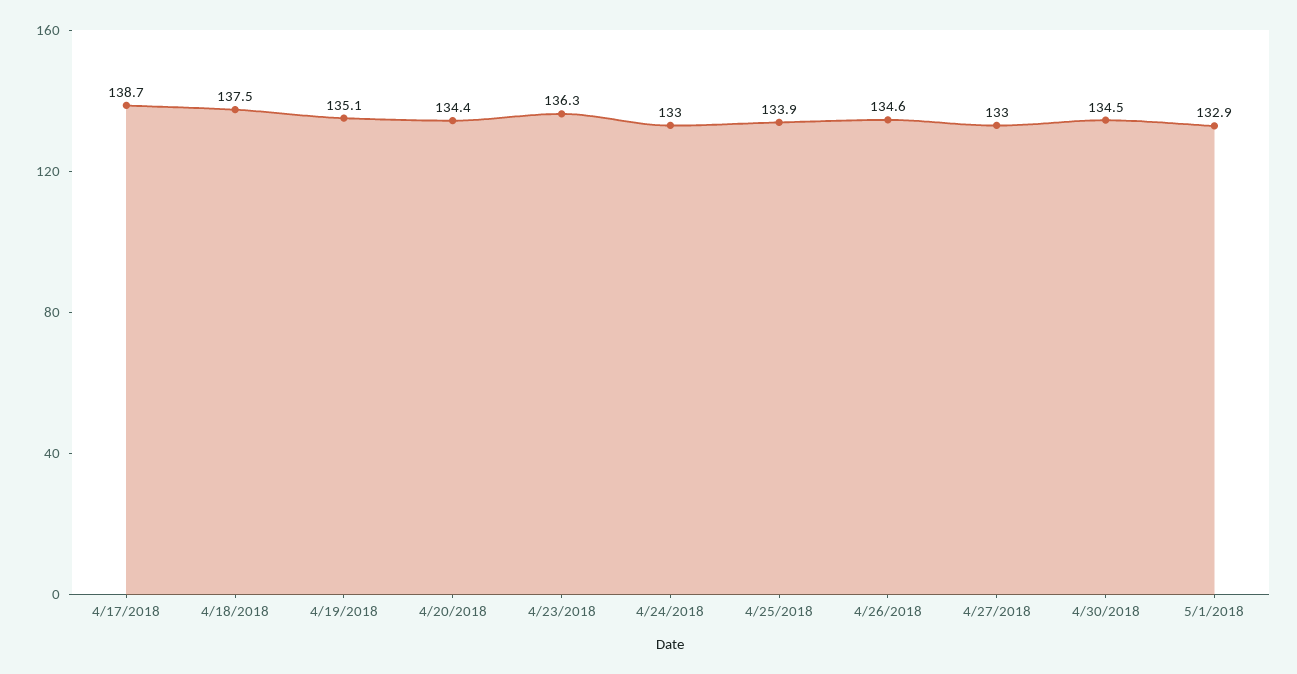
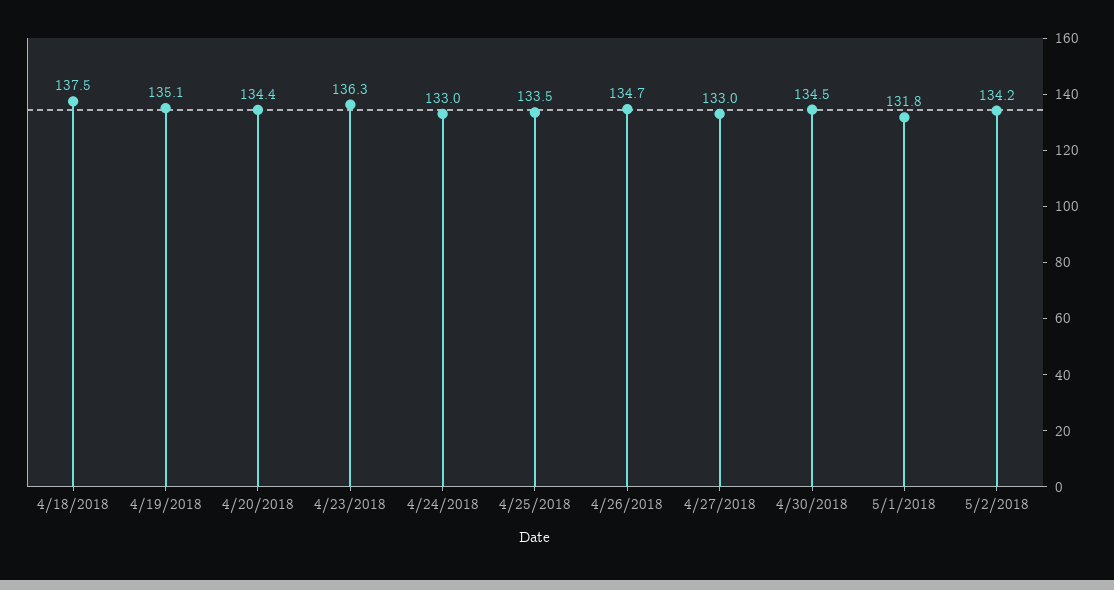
4/17/2018: 138.7 -> none
4/25/2018: 133.9 -> 133.5
4/26/2018: 134.6 -> 134.7
5/1/2018: 132.9 -> 131.8
5/2/2018: none -> 134.2

